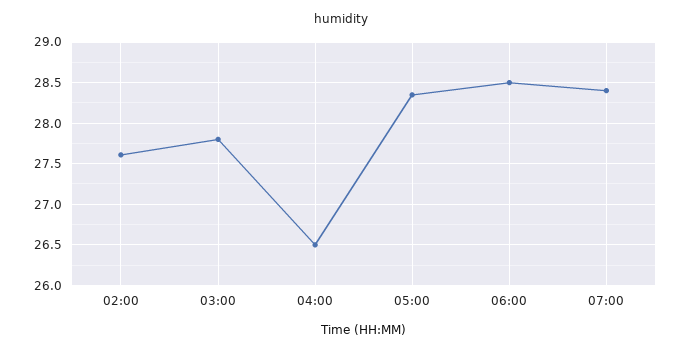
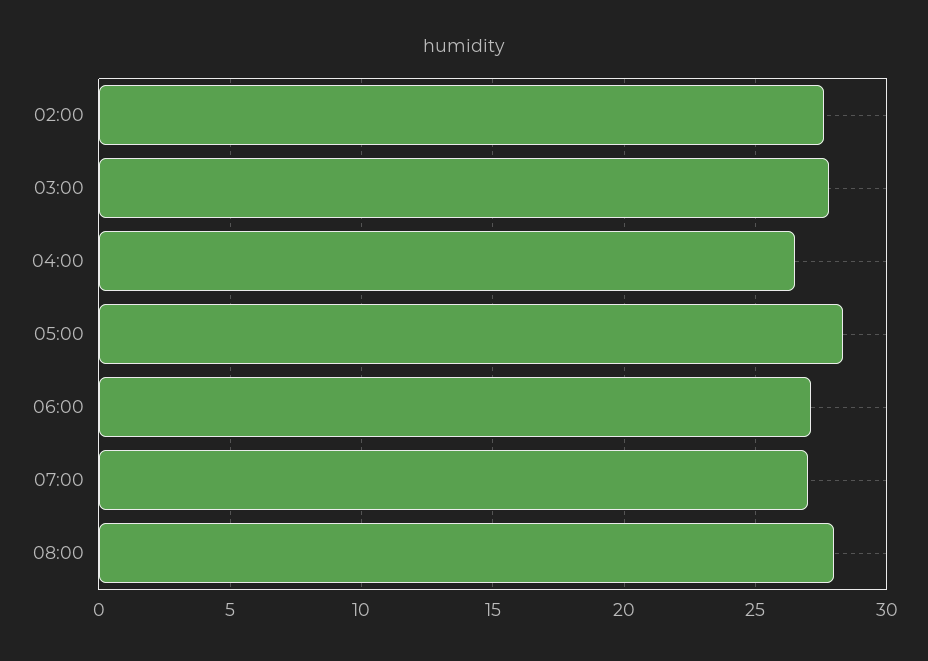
06:00: 28.5 -> 27
07:00: 28.4 -> 27
08:00: none -> 28

